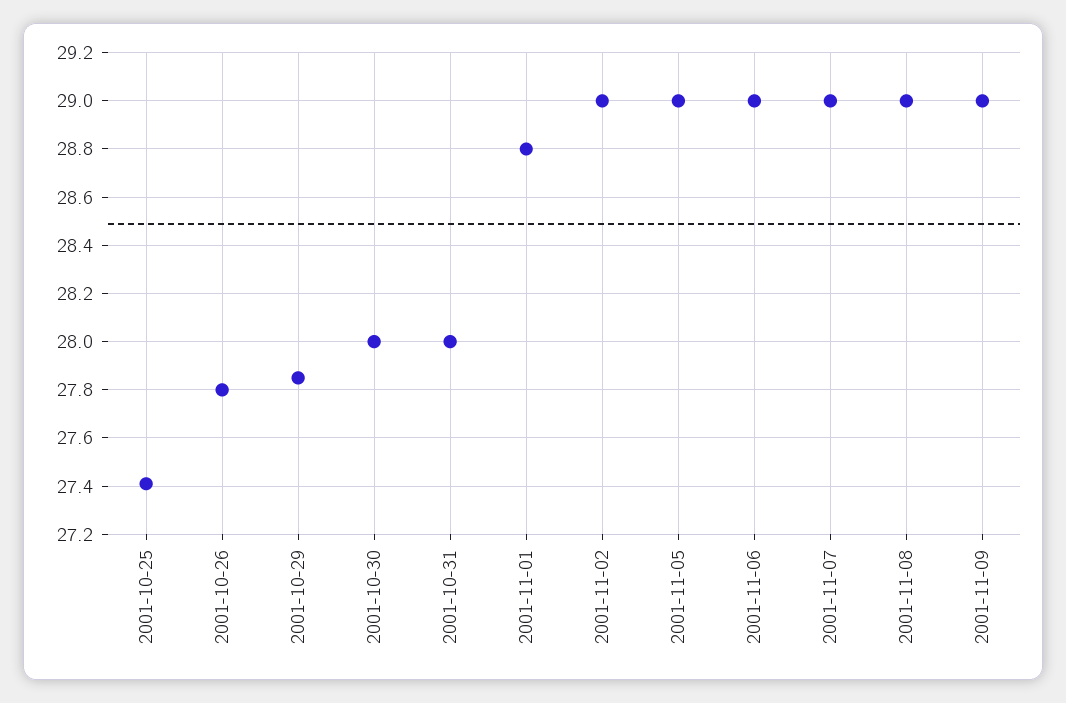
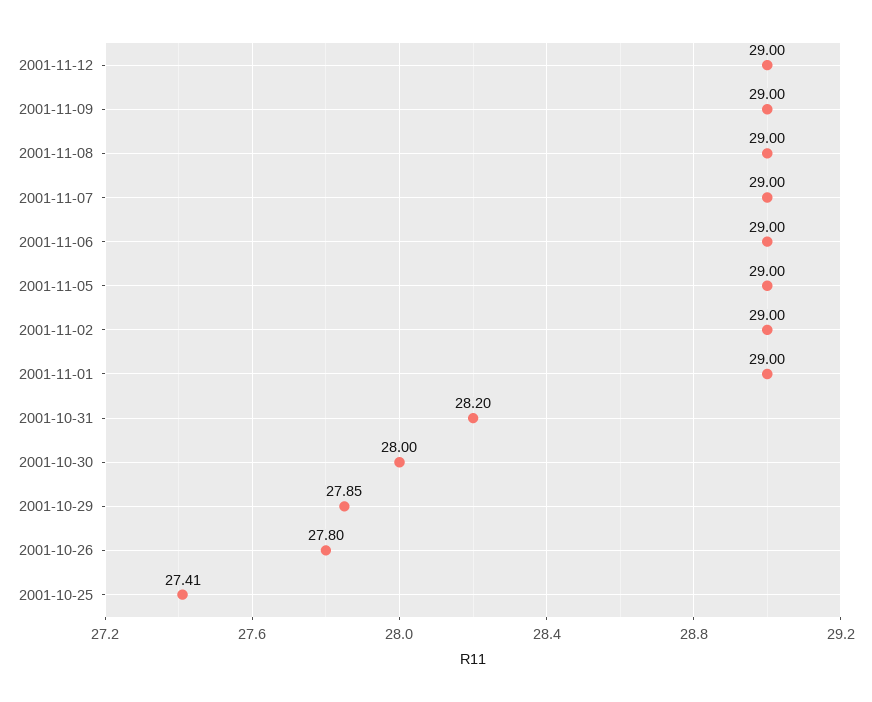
2001-10-31: 28 -> 28.2
2001-11-01: 28.8 -> 29
2001-11-12: none -> 29

